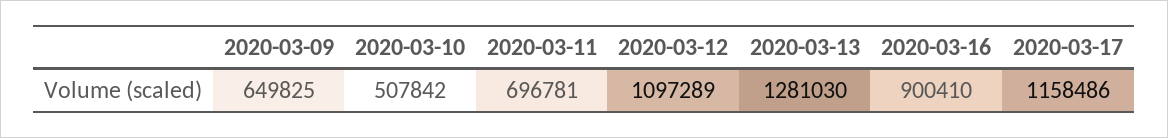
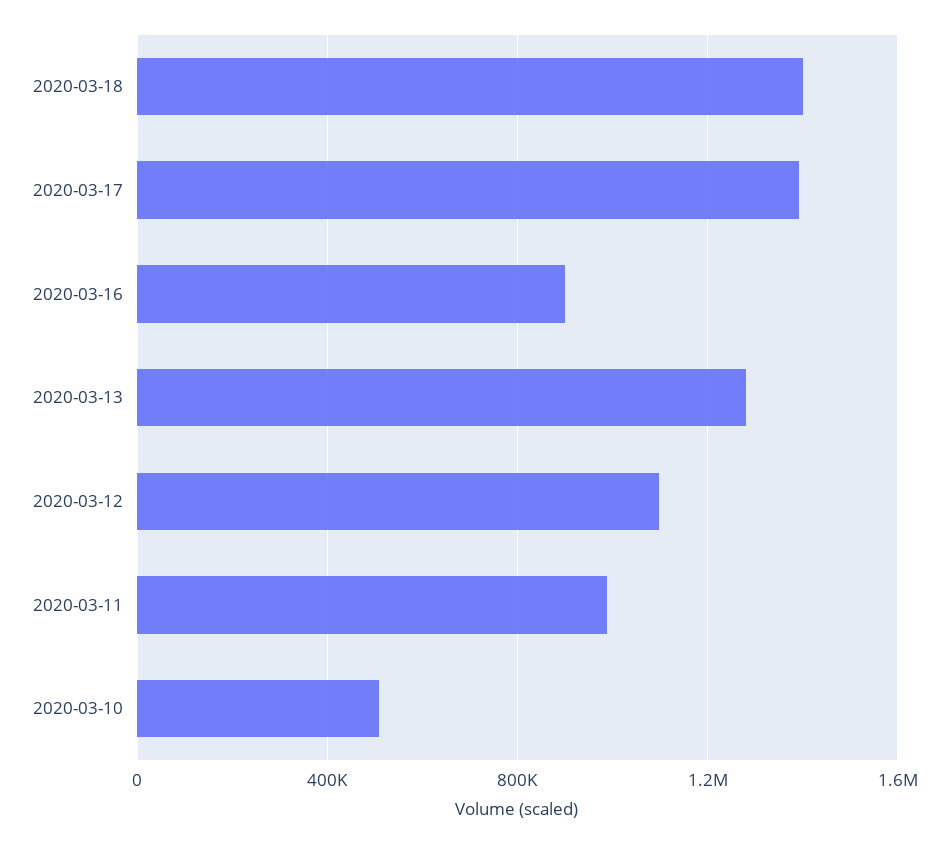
2020-03-09: 649825 -> none
2020-03-11: 696781 -> 1000000
2020-03-17: 1158486 -> 1400000
2020-03-18: none -> 1400000

